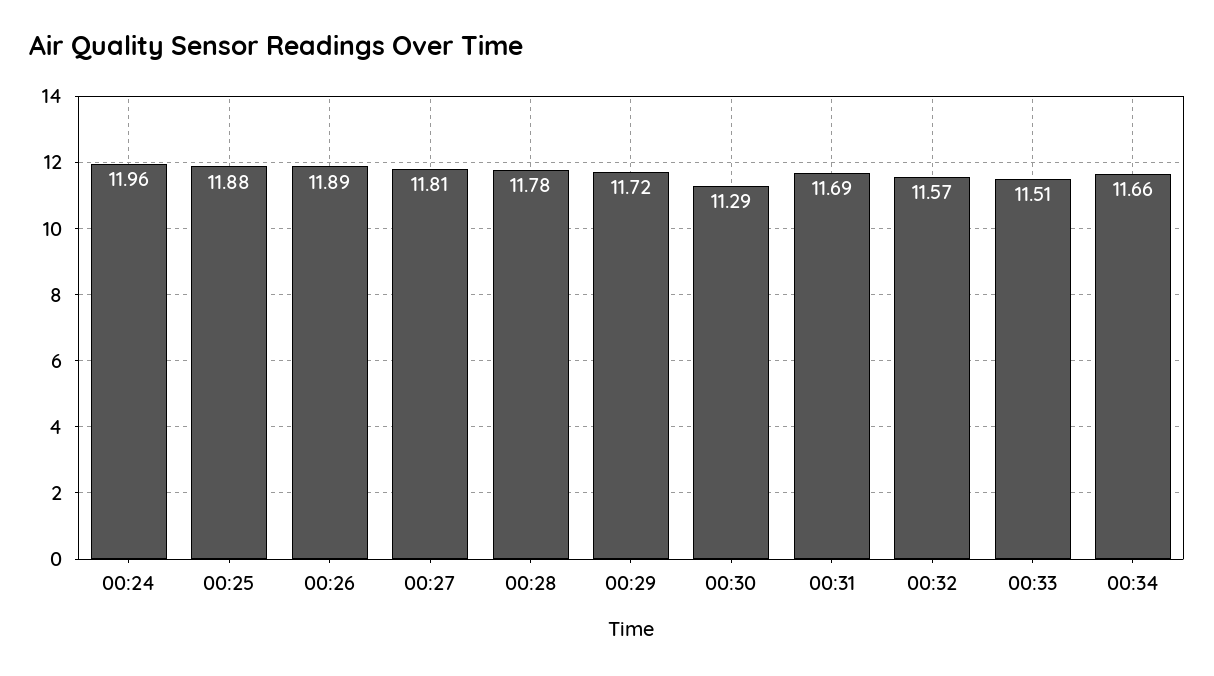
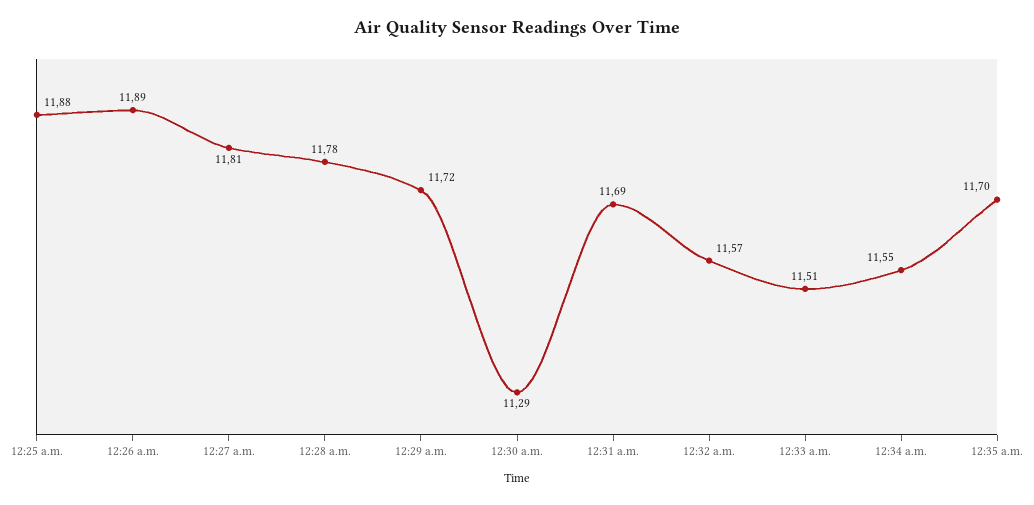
00:24: 11.96 -> none
00:34: 11.66 -> 11.55
12:35 a.m.: none -> 11.7

